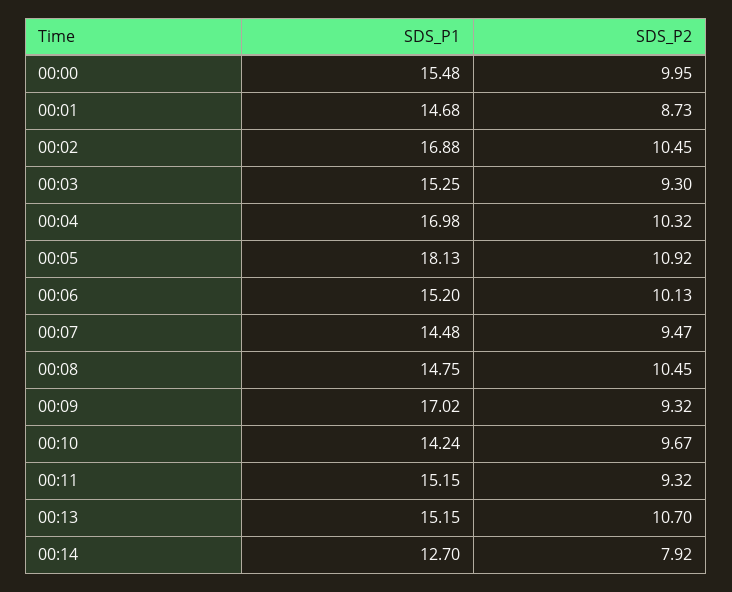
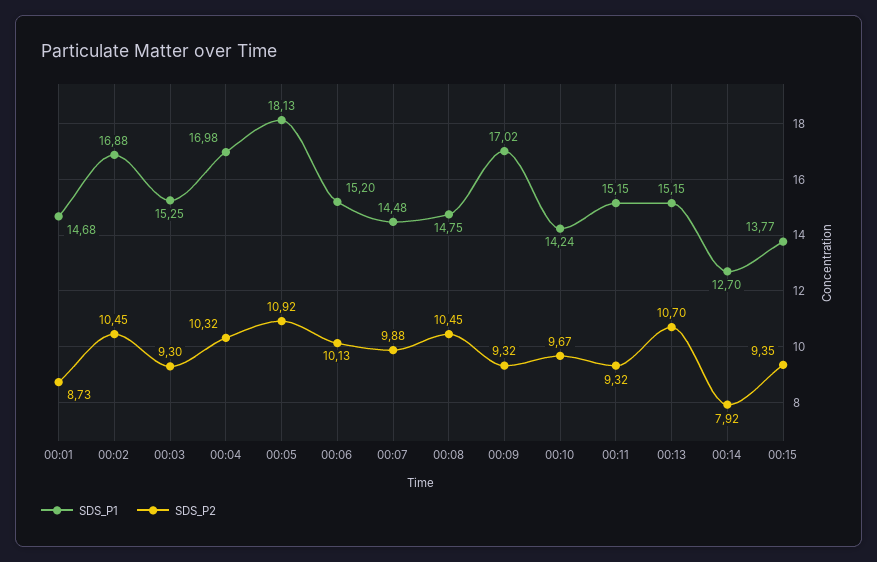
SDS_P1, 00:00: 15.48 -> none
SDS_P2, 00:00: 9.95 -> none
SDS_P2, 00:07: 9.47 -> 9.88
SDS_P1, 00:15: none -> 13.77
SDS_P2, 00:15: none -> 9.35

